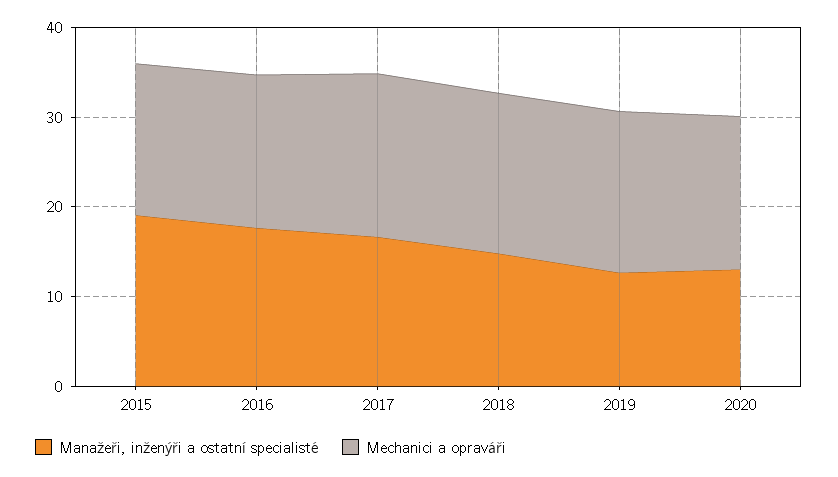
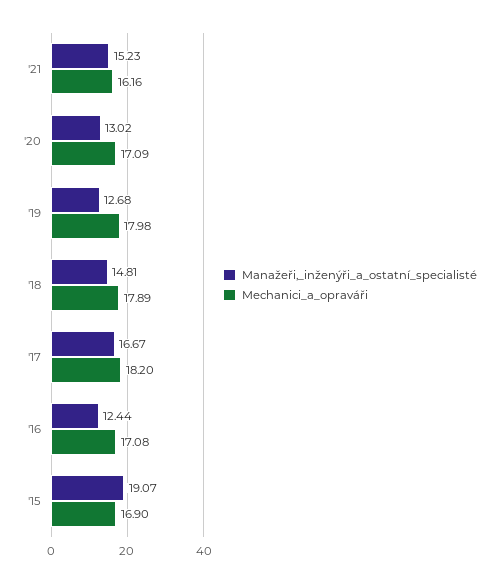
Manažeři, inženýři a ostatní specialisté, 2016: 18 -> 12.44
Manažeři, inženýři a ostatní specialisté, '21: none -> 15.23
Mechanici a opraváři, '21: none -> 16.16

